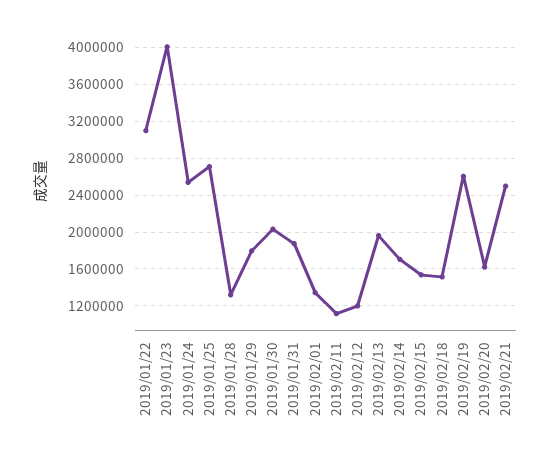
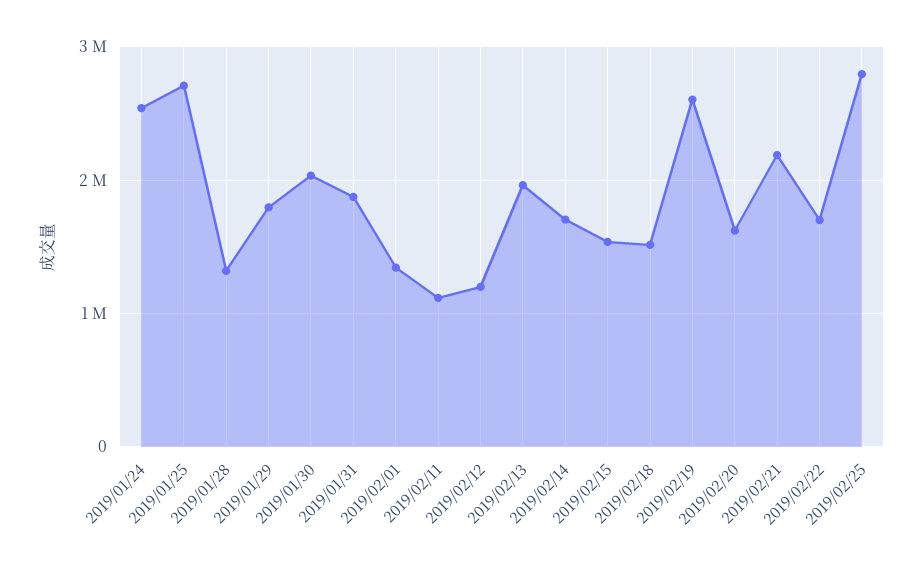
2019/01/22: 3100000 -> none
2019/01/23: 4000000 -> none
2019/02/21: 2500000 -> 2200000
2019/02/22: none -> 1700000
2019/02/25: none -> 2800000

